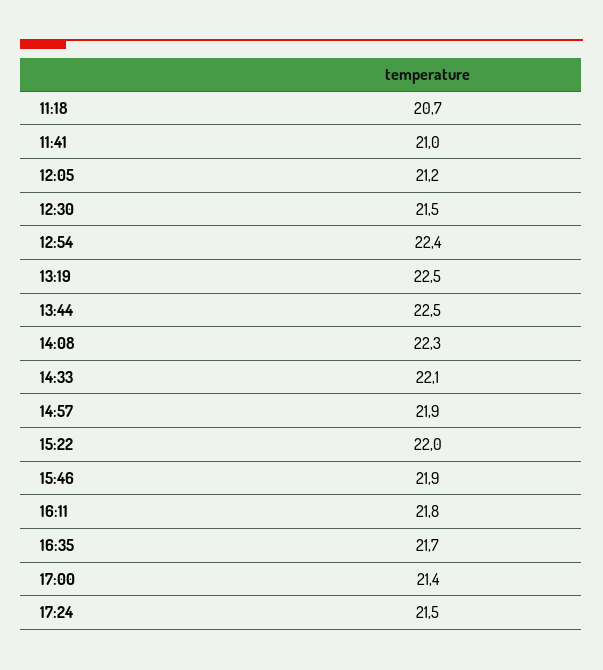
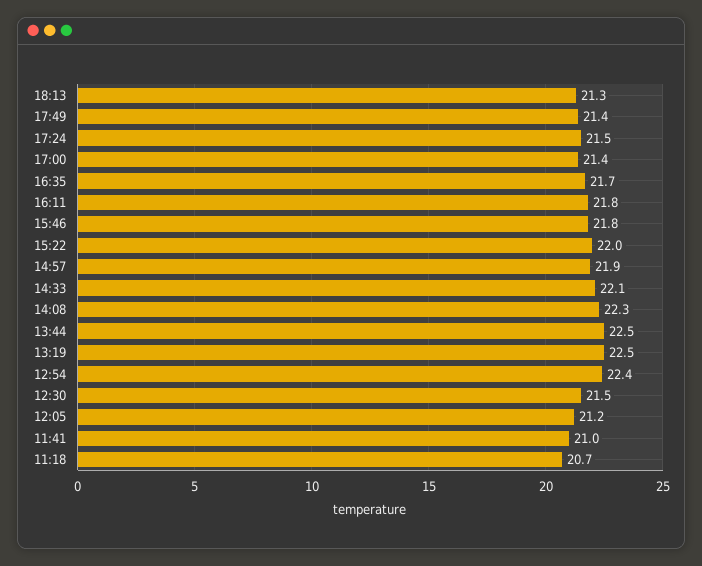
15:46: 21.9 -> 21.8
18:13: none -> 21.3
17:49: none -> 21.4

